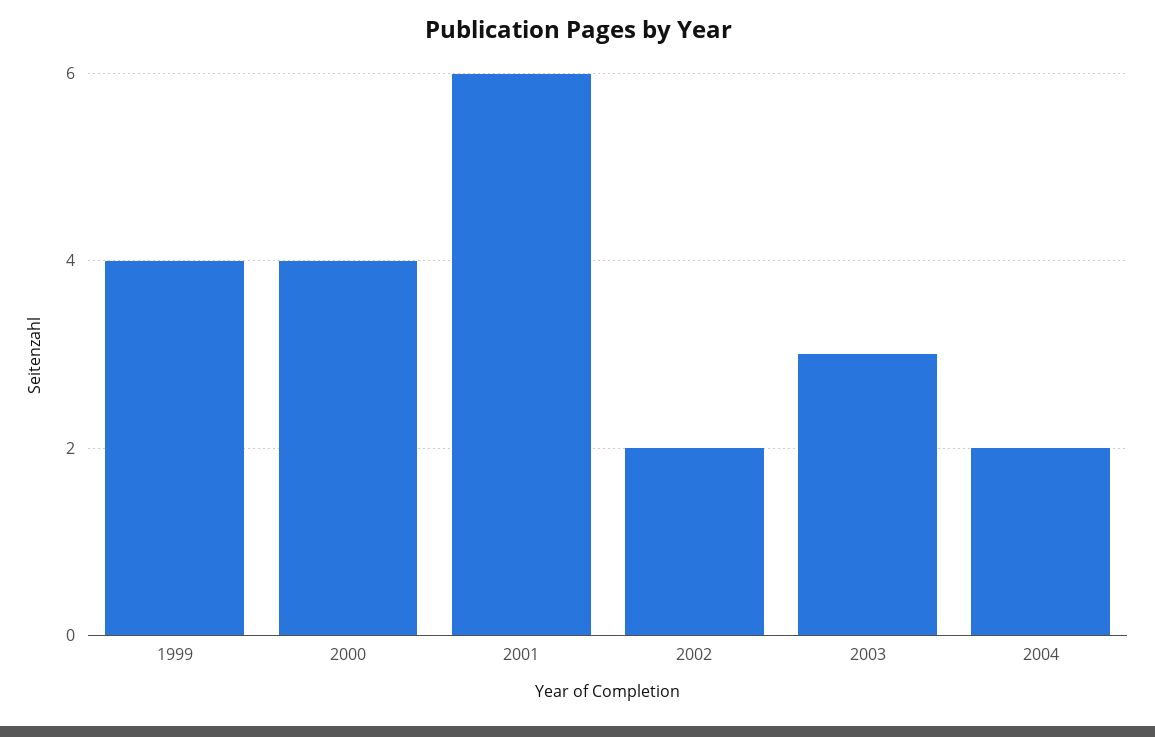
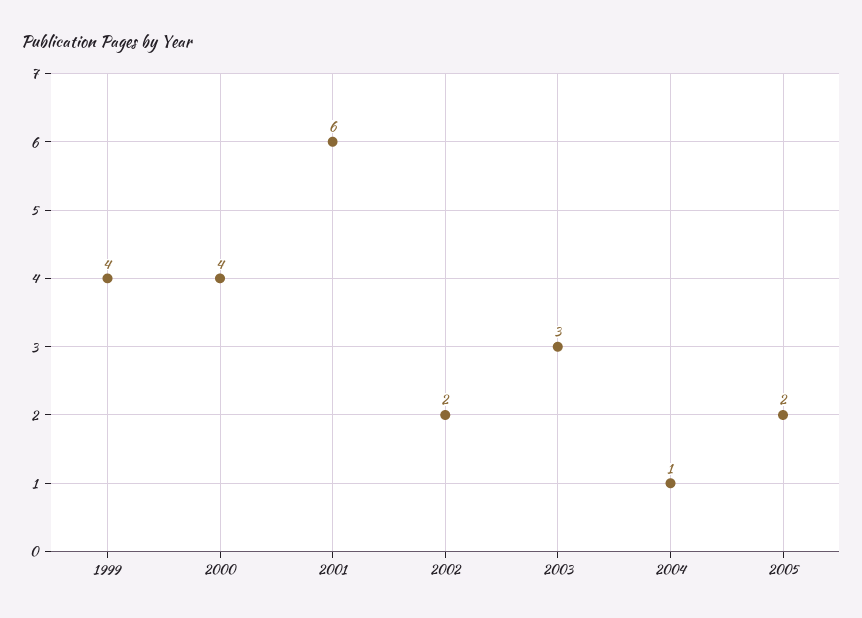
2004: 2 -> 1
2005: none -> 2

